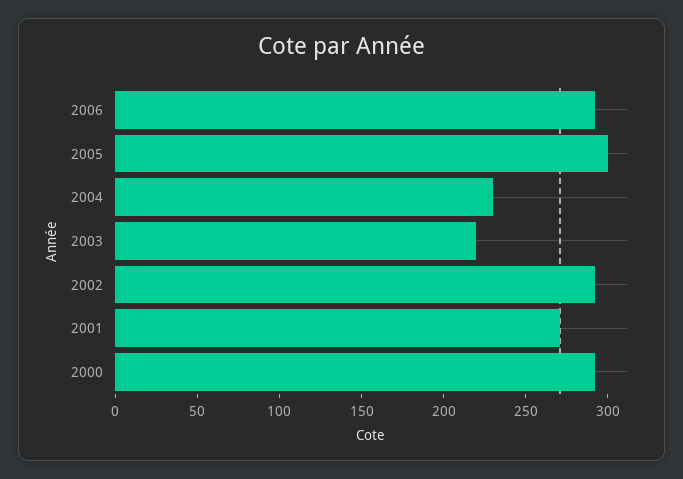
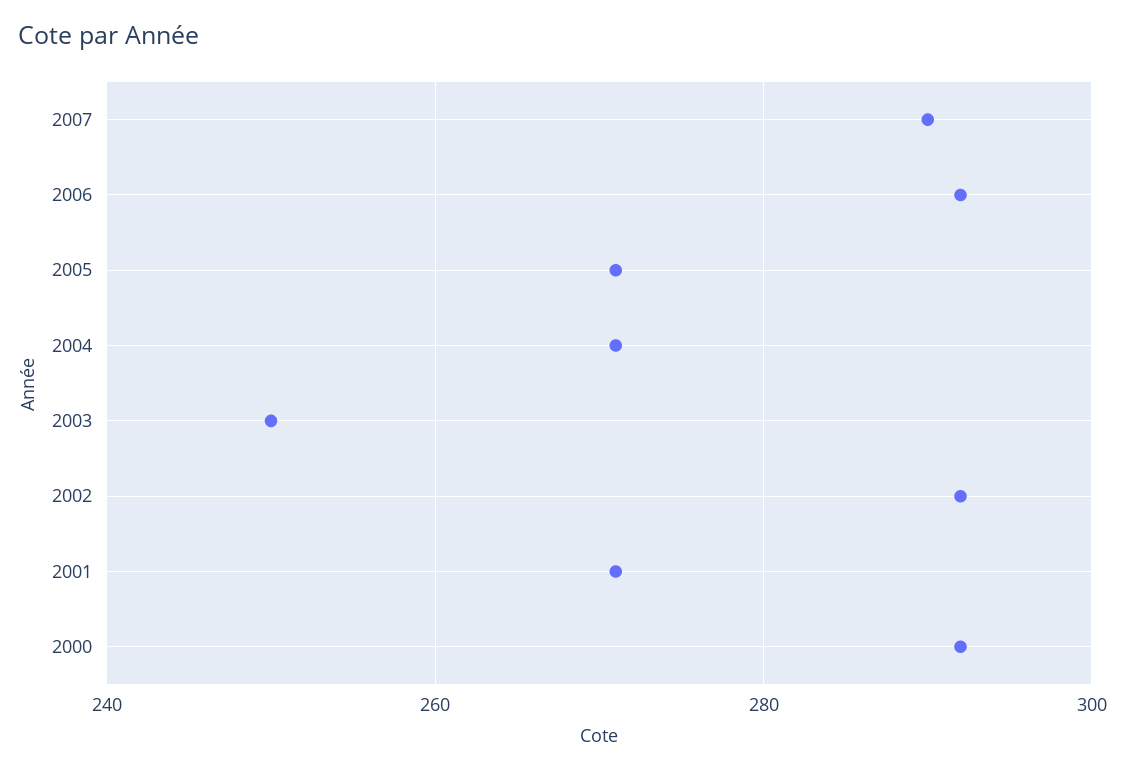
2005: 300 -> 270
2004: 230 -> 270
2003: 220 -> 250
2007: none -> 290

